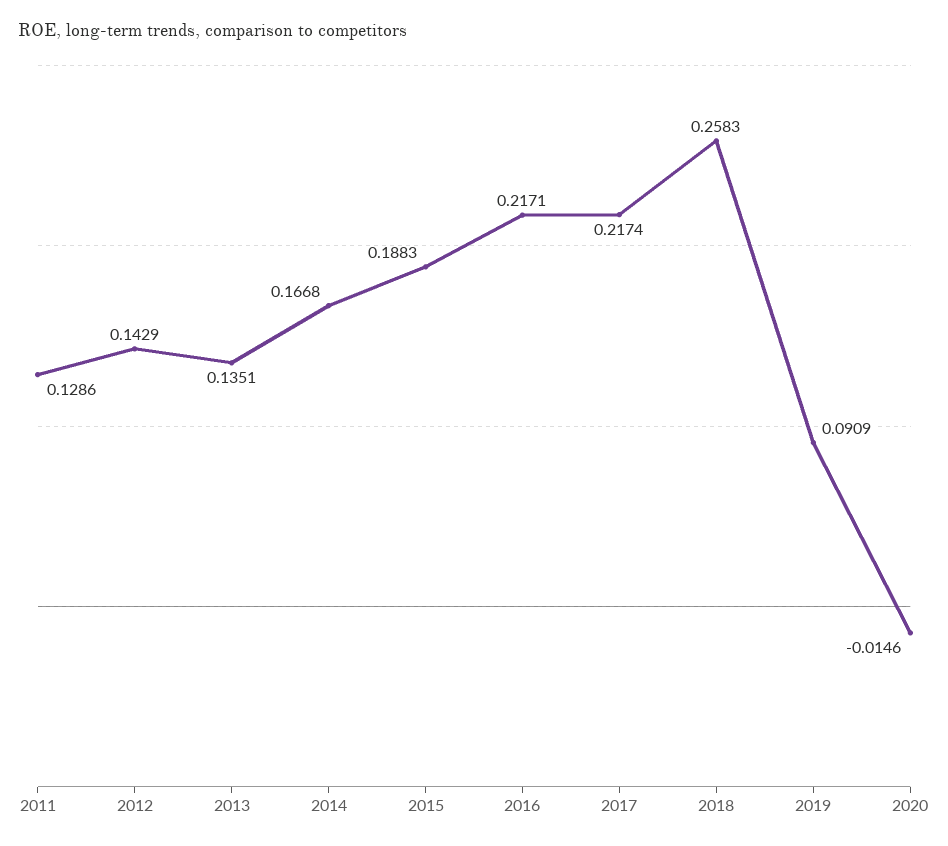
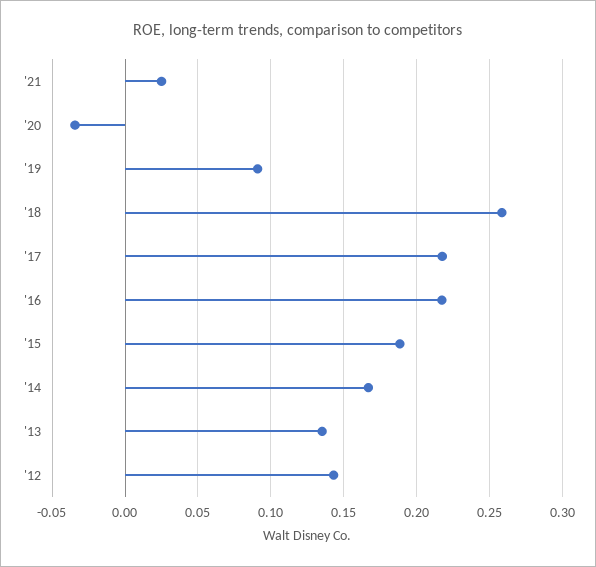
2011: 0.1286 -> none
2020: -0.0146 -> -0.035
'21: none -> 0.025

